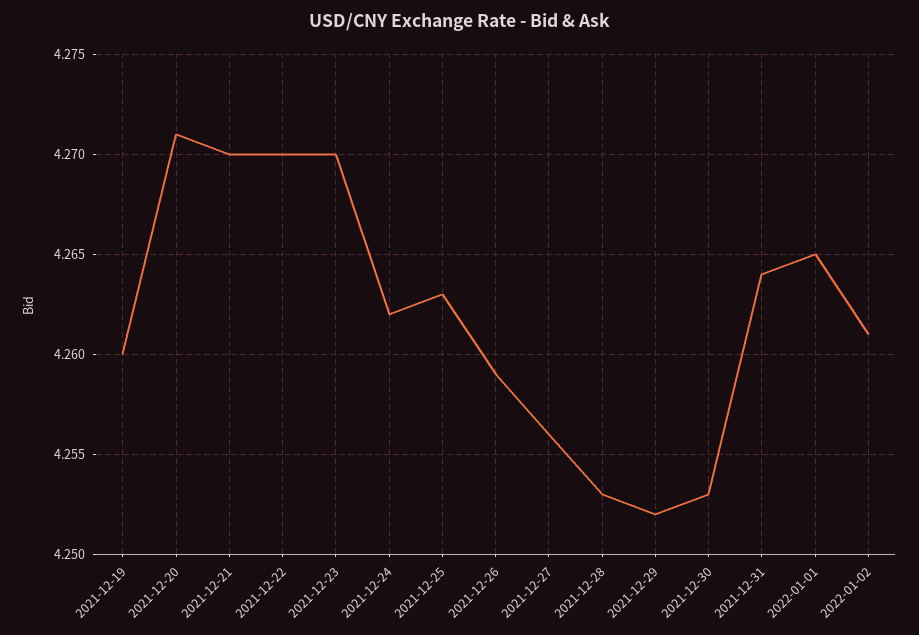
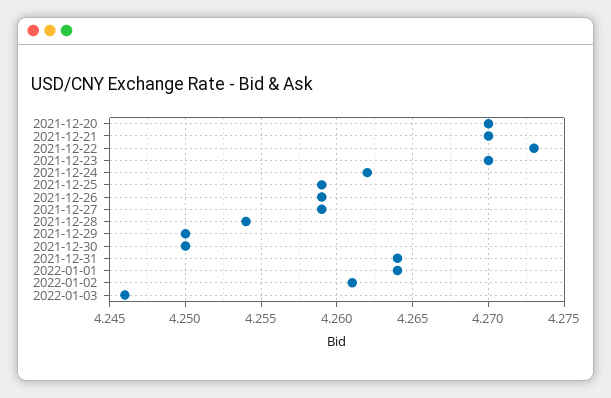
2021-12-19: 4.26 -> none
2021-12-20: 4.271 -> 4.27
2021-12-22: 4.27 -> 4.273
2021-12-25: 4.263 -> 4.259
2021-12-27: 4.256 -> 4.259
2021-12-28: 4.253 -> 4.254
2021-12-29: 4.252 -> 4.25
2021-12-30: 4.253 -> 4.25
2022-01-01: 4.265 -> 4.264
2022-01-03: none -> 4.246

